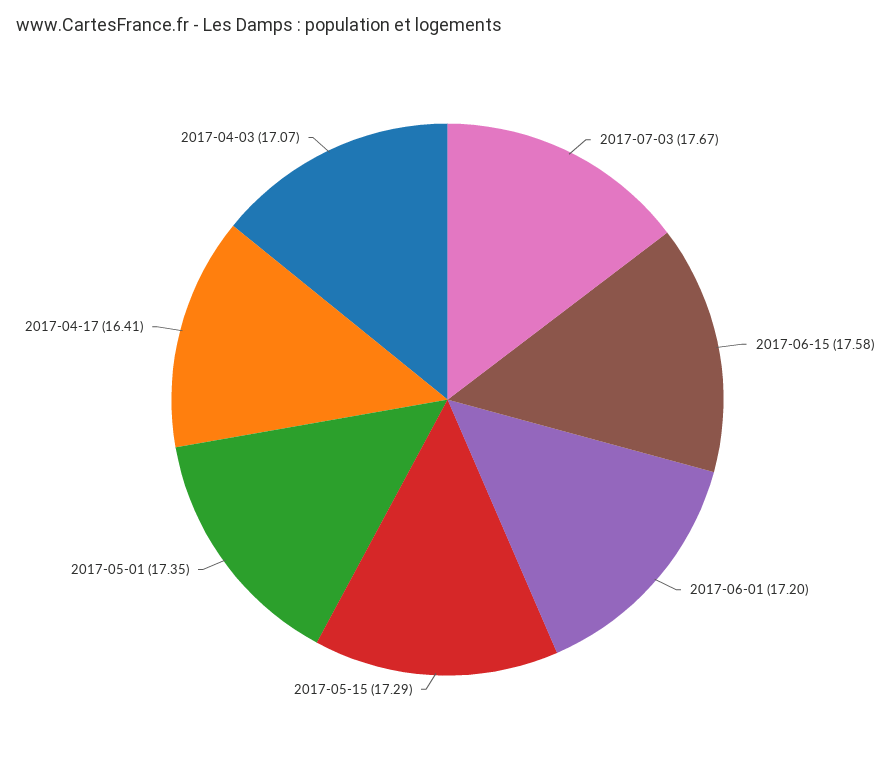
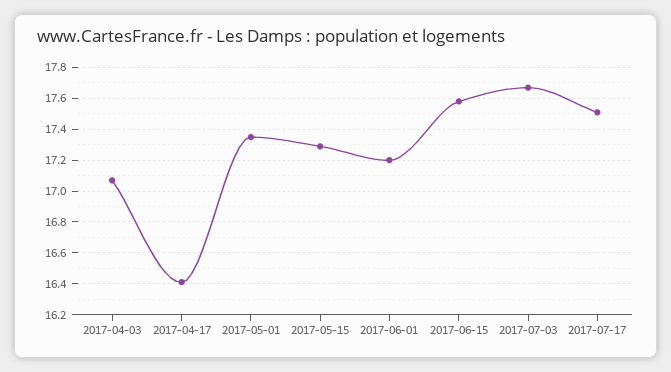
2017-07-17: none -> 17.5

